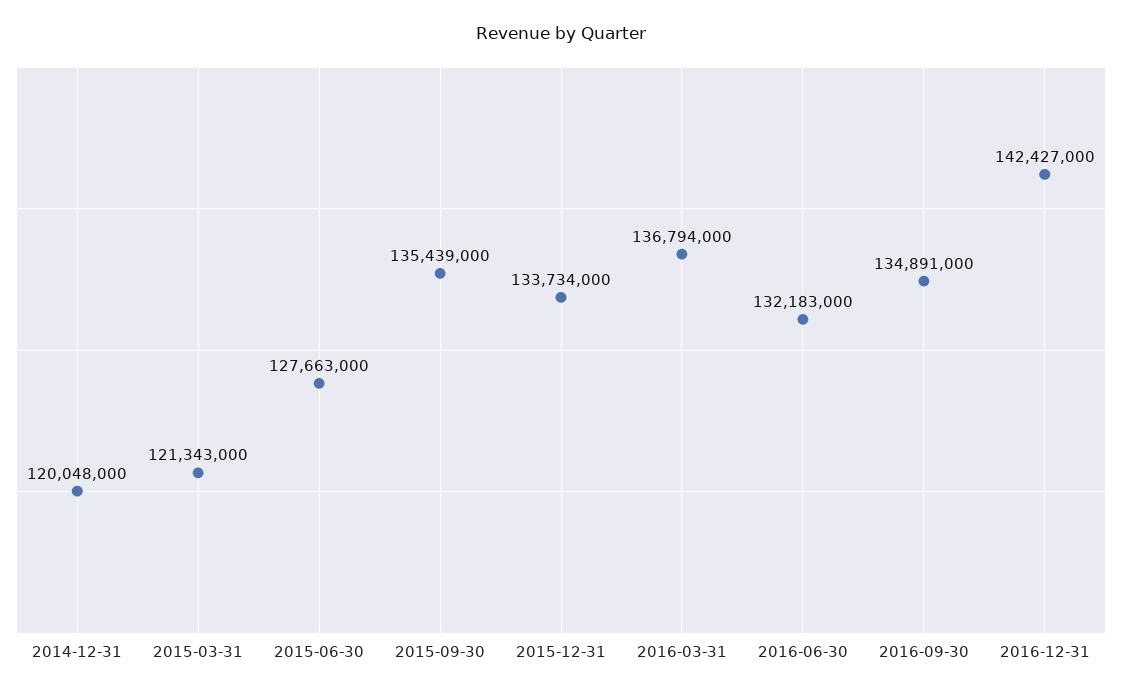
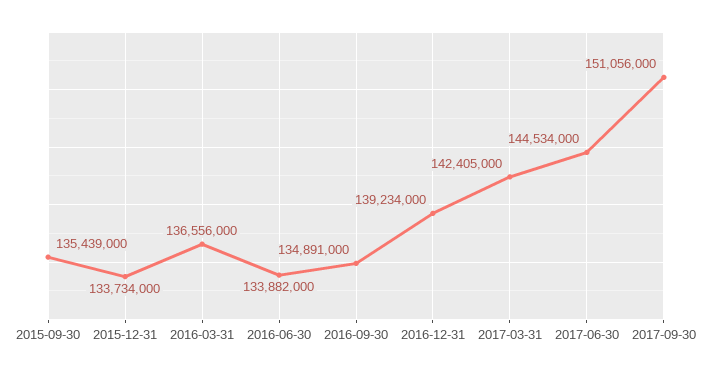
2014-12-31: 120048000 -> none
2015-03-31: 121343000 -> none
2015-06-30: 127663000 -> none
2016-03-31: 136794000 -> 136556000
2016-06-30: 132183000 -> 133882000
2016-12-31: 142427000 -> 139234000
2017-03-31: none -> 142405000
2017-06-30: none -> 144534000
2017-09-30: none -> 151056000

